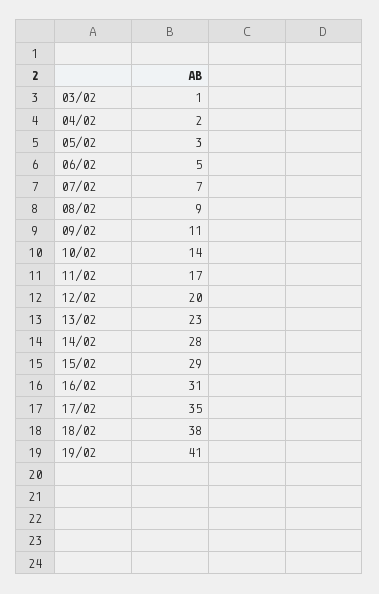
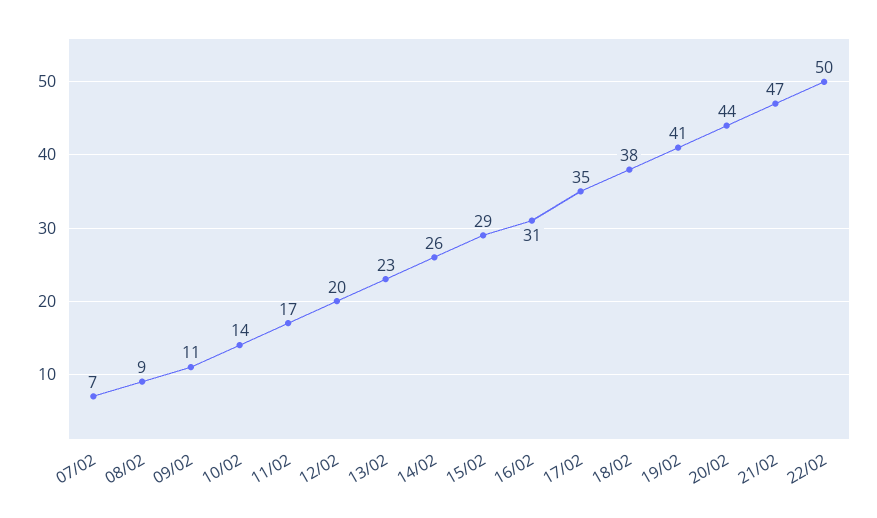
03/02: 1 -> none
04/02: 2 -> none
05/02: 3 -> none
06/02: 5 -> none
14/02: 28 -> 26
20/02: none -> 44
21/02: none -> 47
22/02: none -> 50

